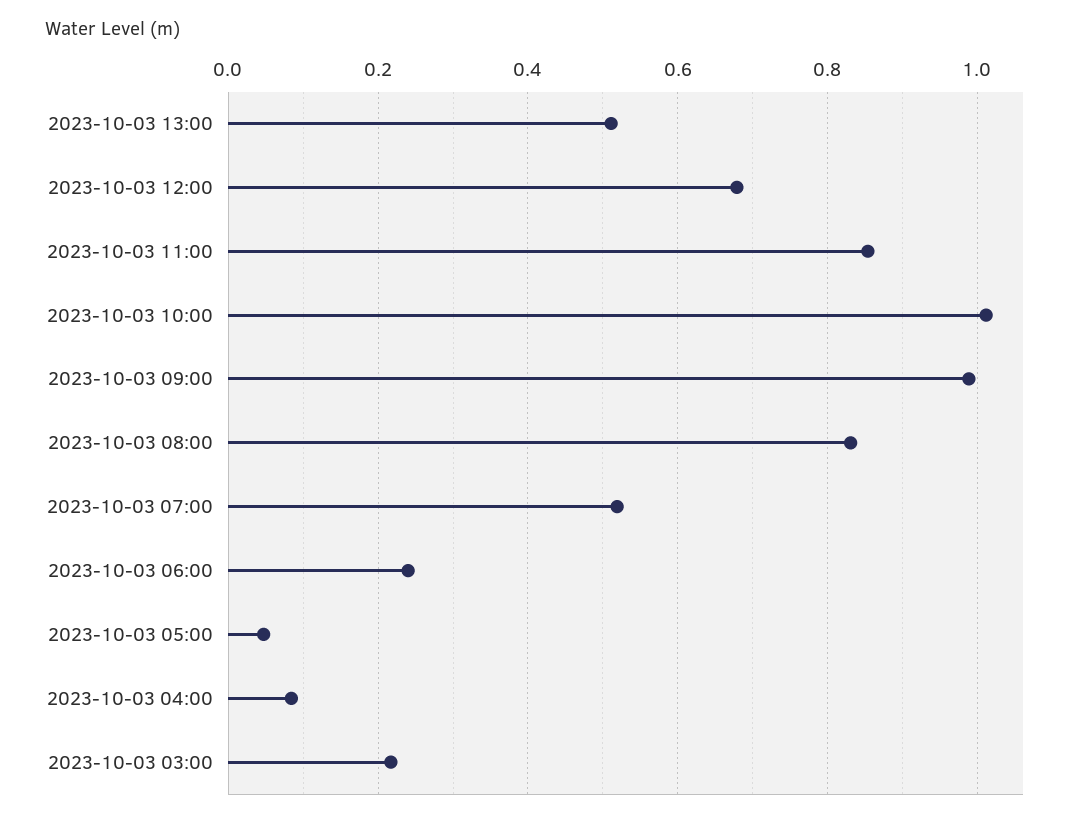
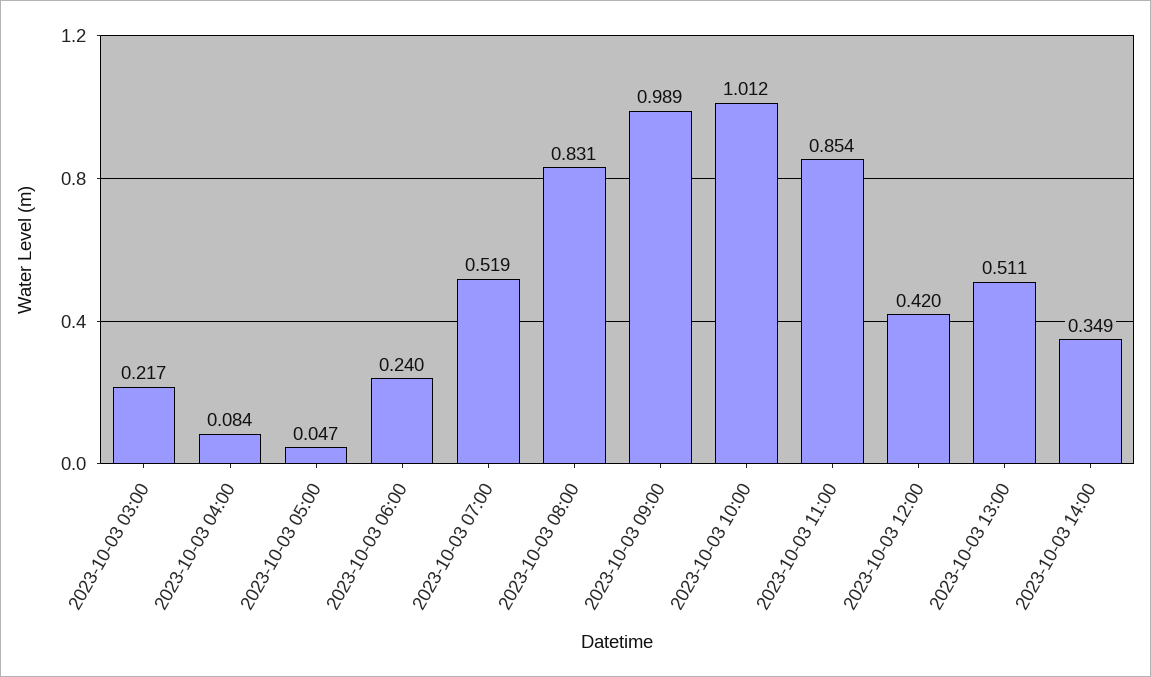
2023-10-03 12:00: 0.68 -> 0.42
2023-10-03 14:00: none -> 0.349

